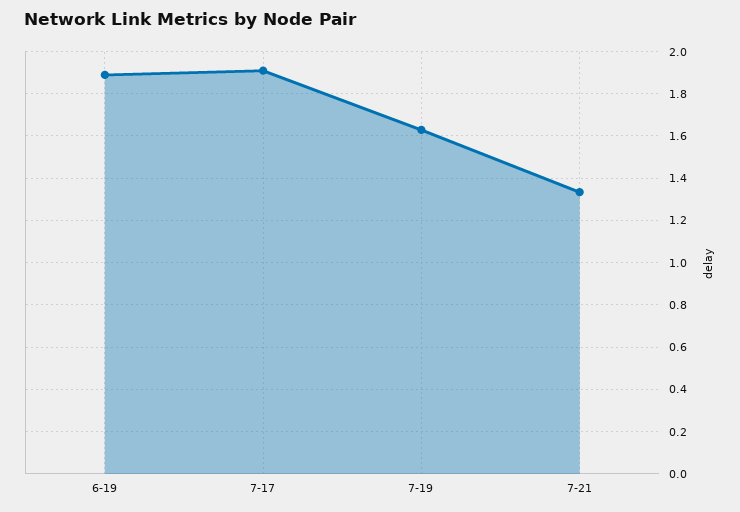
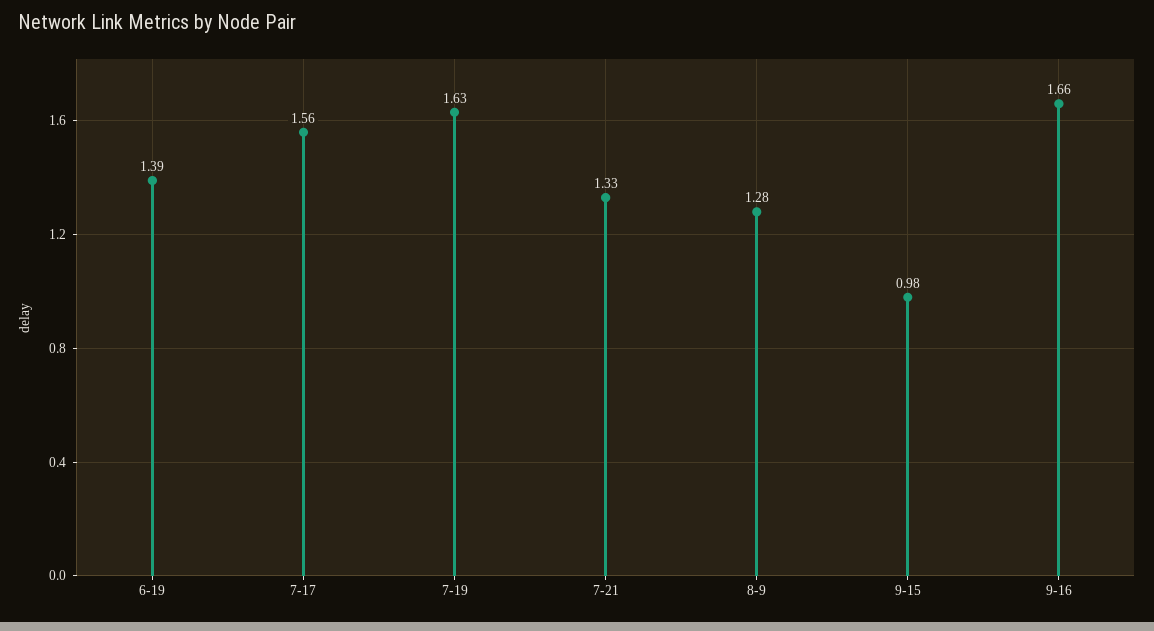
6-19: 1.9 -> 1.39
7-17: 1.9 -> 1.56
8-9: none -> 1.28
9-15: none -> 0.98
9-16: none -> 1.66

